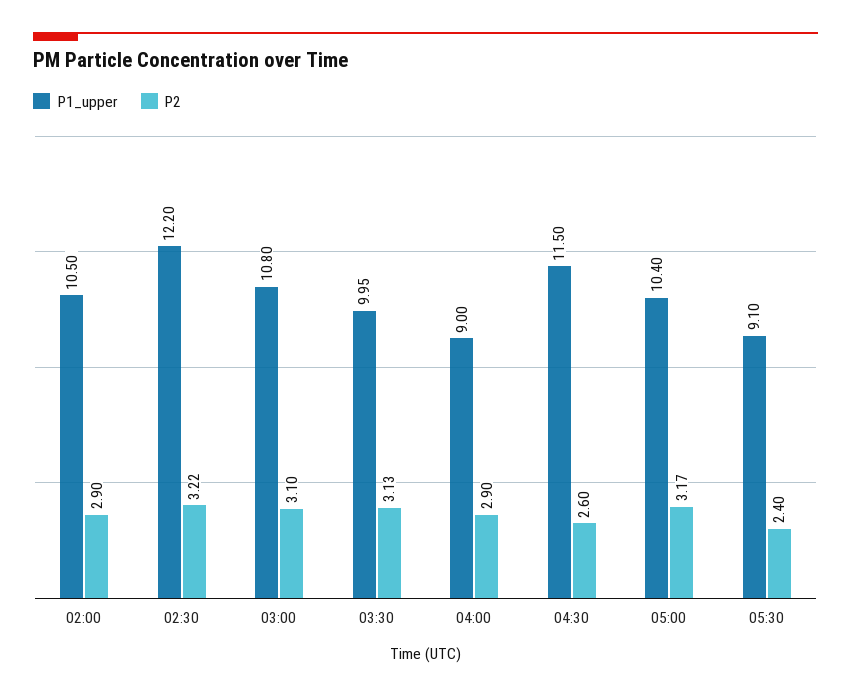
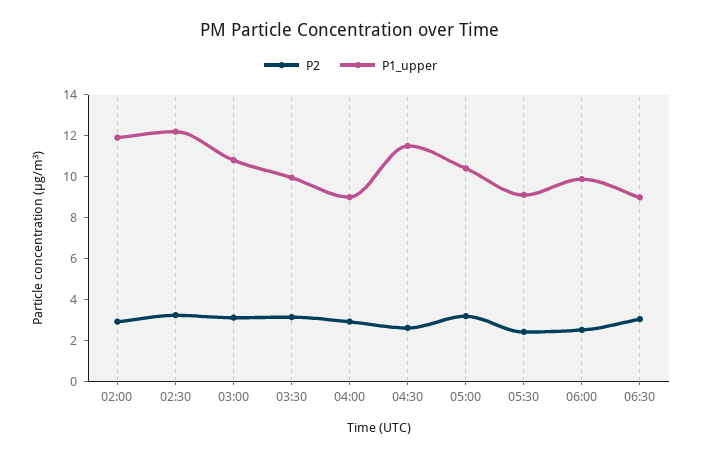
P1_upper, 02:00: 10.5 -> 12
P2, 06:00: none -> 2.5
P1_upper, 06:00: none -> 10
P2, 06:30: none -> 3
P1_upper, 06:30: none -> 9

